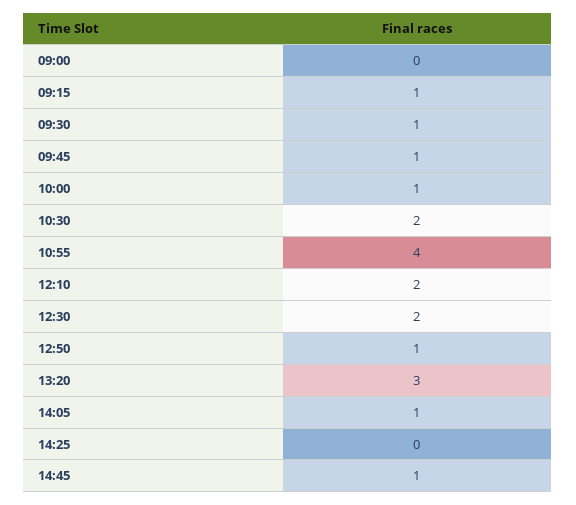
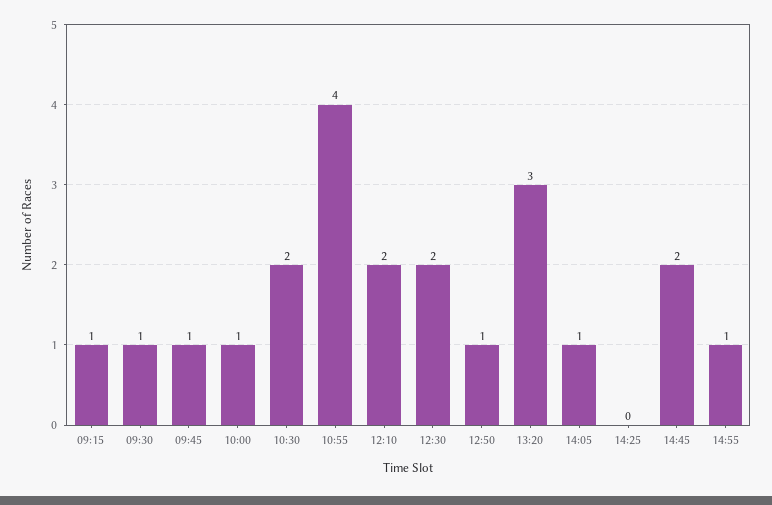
09:00: 0 -> none
14:45: 1 -> 2
14:55: none -> 1

